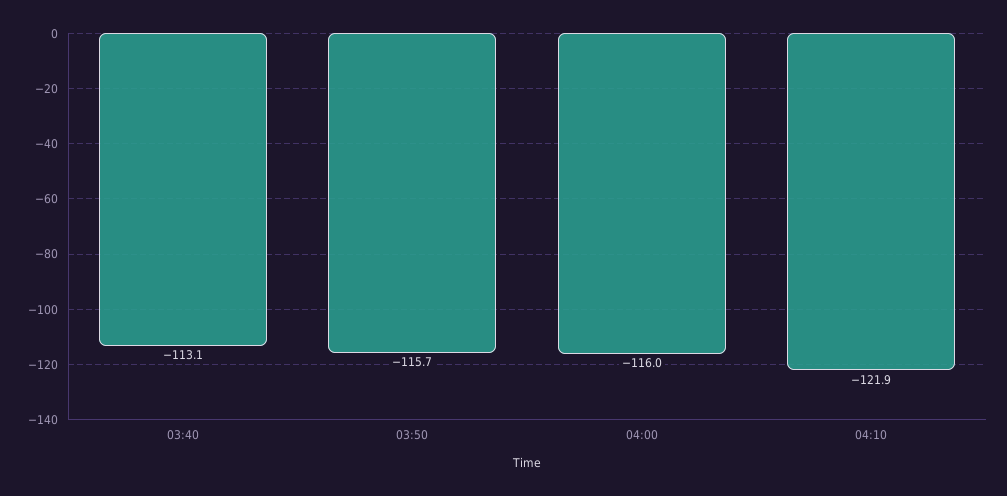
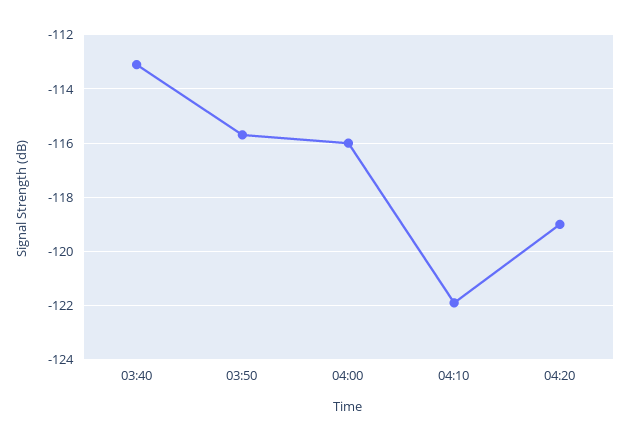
04:20: none -> -119

